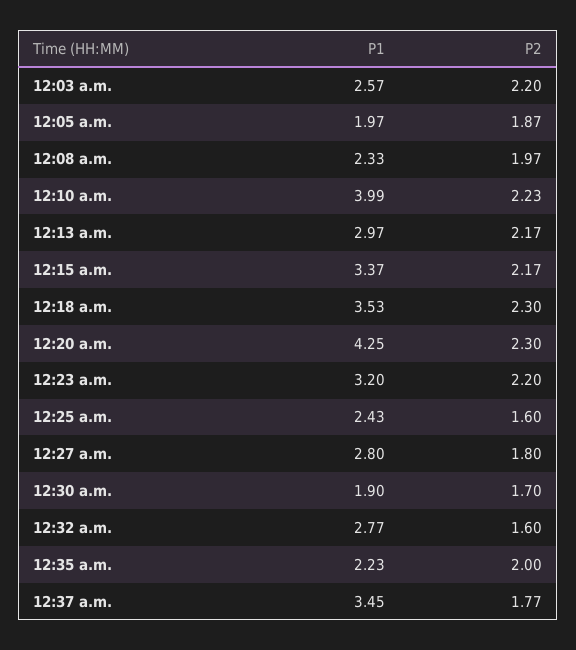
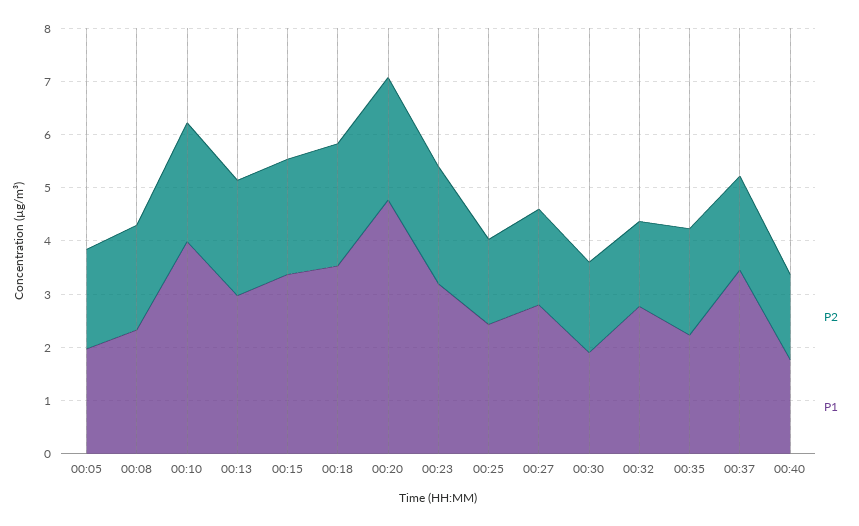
P1, 12:03 a.m.: 2.57 -> none
P2, 12:03 a.m.: 2.2 -> none
P1, 12:20 a.m.: 4.25 -> 4.8
P2, 00:40: none -> 1.6
P1, 00:40: none -> 1.8

